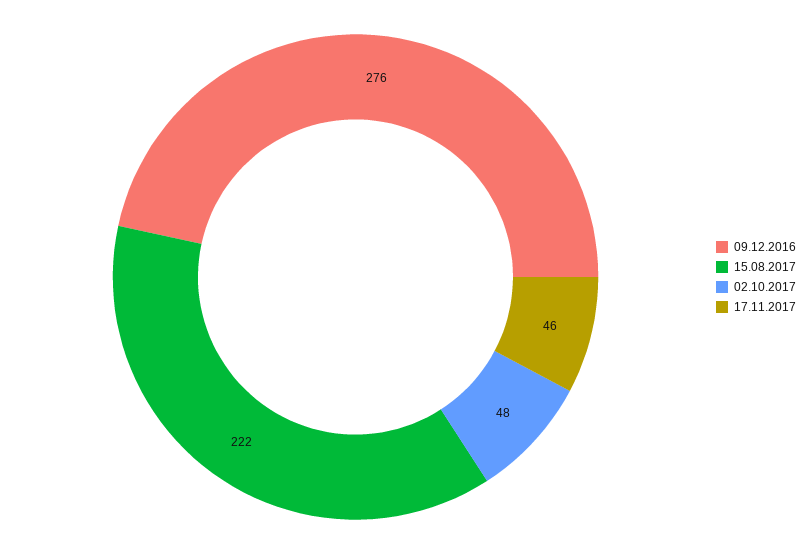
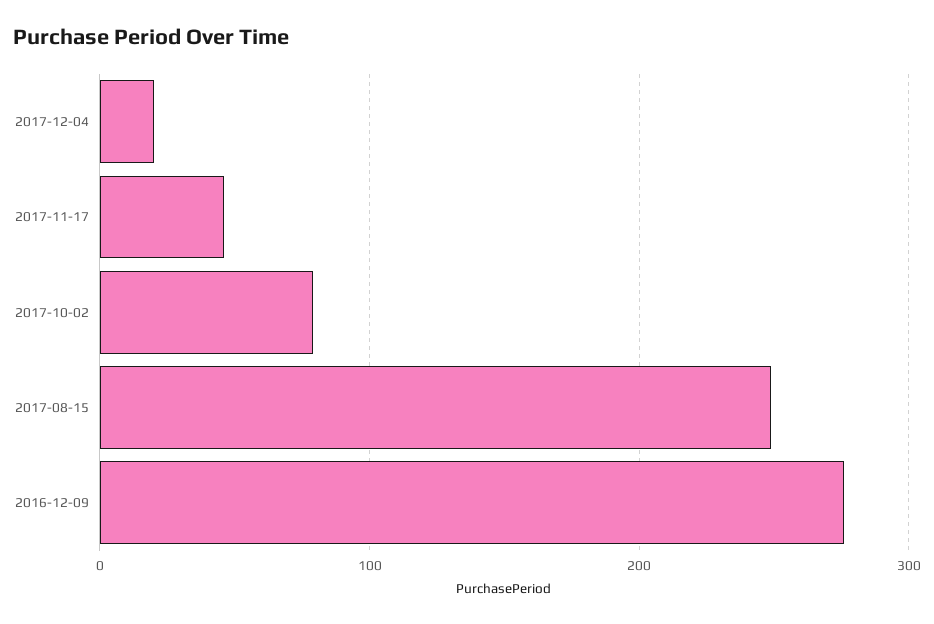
15.08.2017: 222 -> 250
02.10.2017: 48 -> 80
2017-12-04: none -> 20

